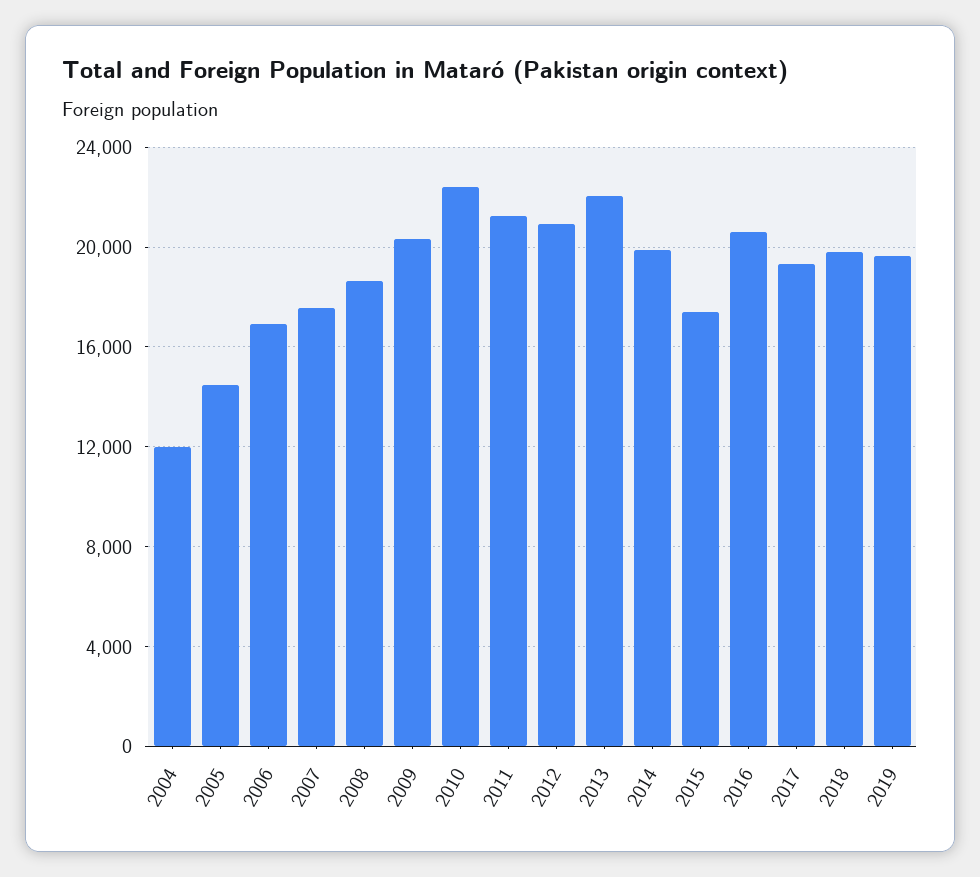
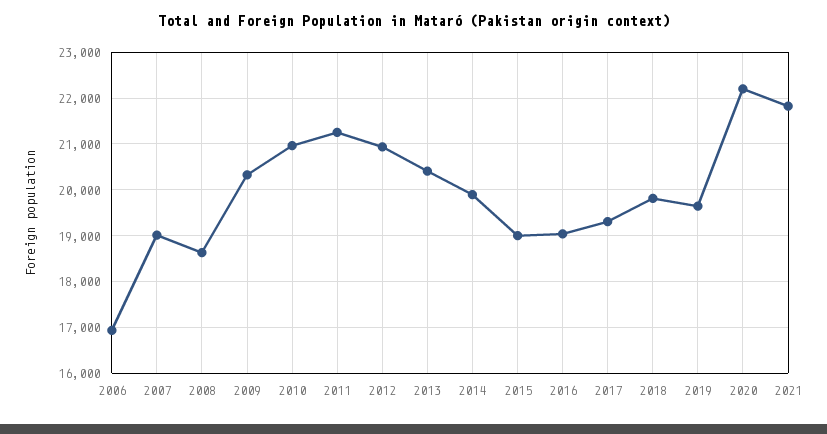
2004: 12000 -> none
2005: 14500 -> none
2007: 17500 -> 19000
2010: 22500 -> 21000
2013: 22000 -> 20400
2015: 17500 -> 19000
2016: 20500 -> 19000
2020: none -> 22200
2021: none -> 21800

